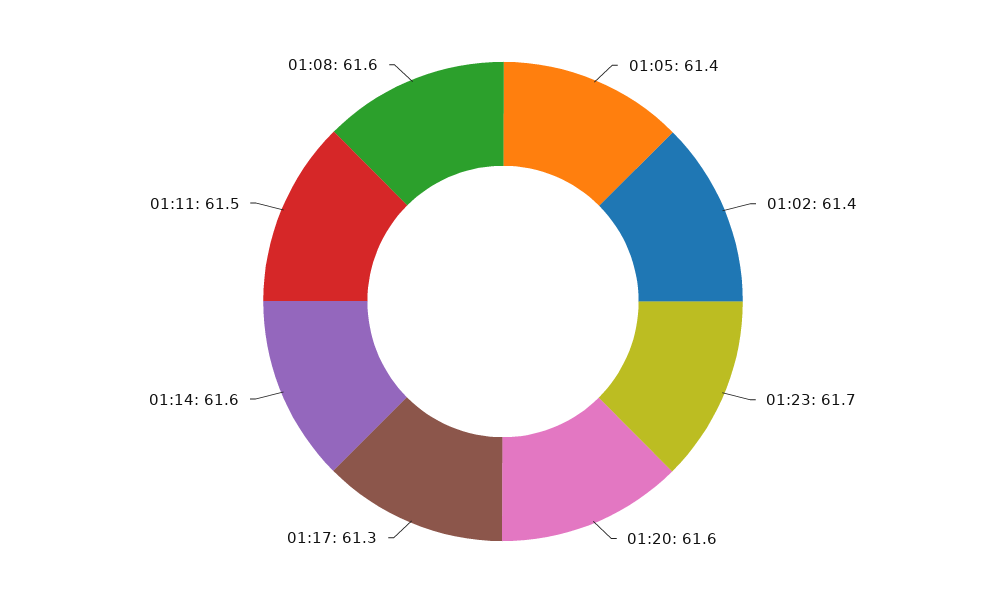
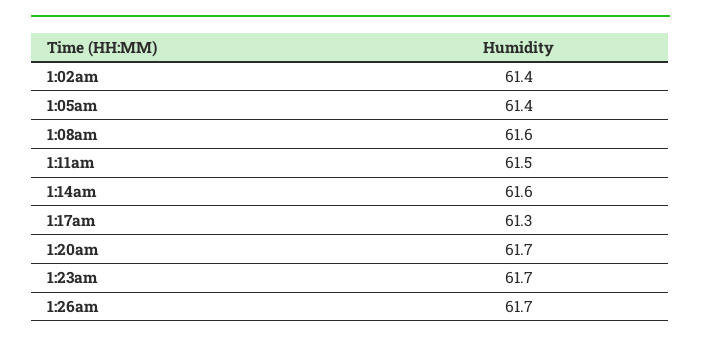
01:20: 61.6 -> 61.7
1:26am: none -> 61.7

